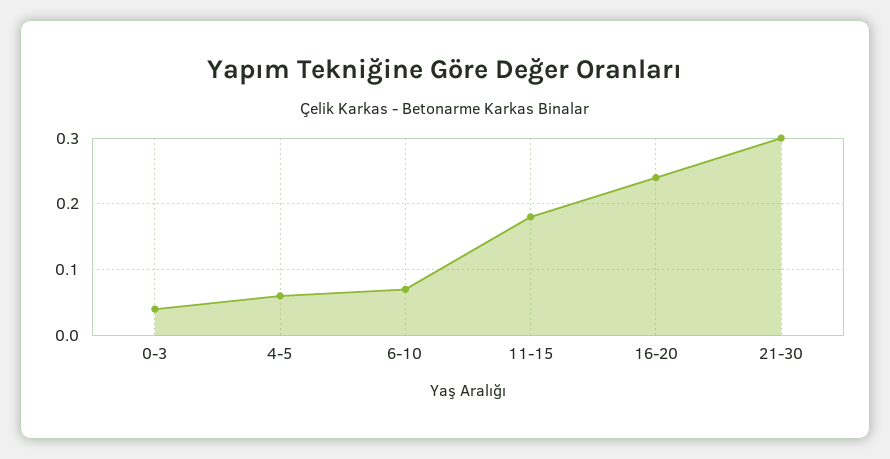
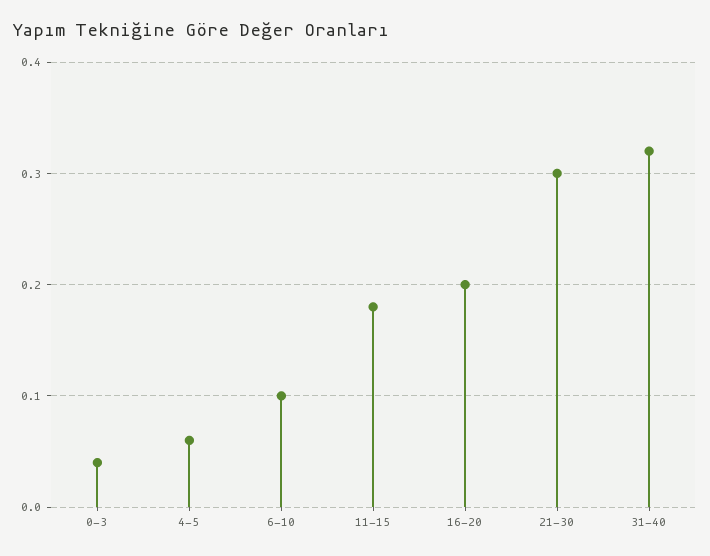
6-10: 0.07 -> 0.1
16-20: 0.24 -> 0.2
31-40: none -> 0.32

